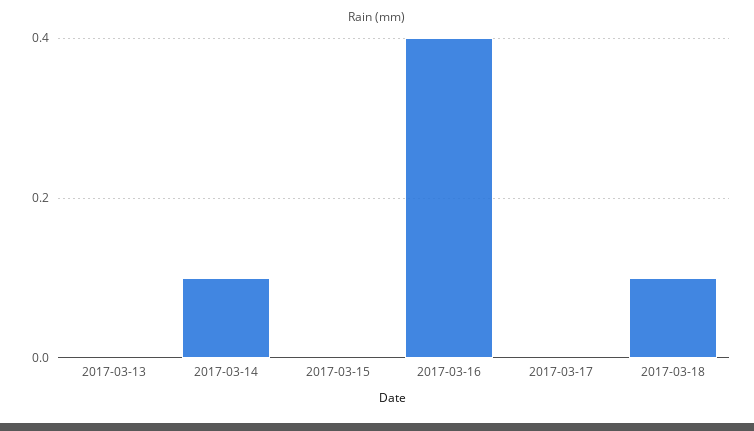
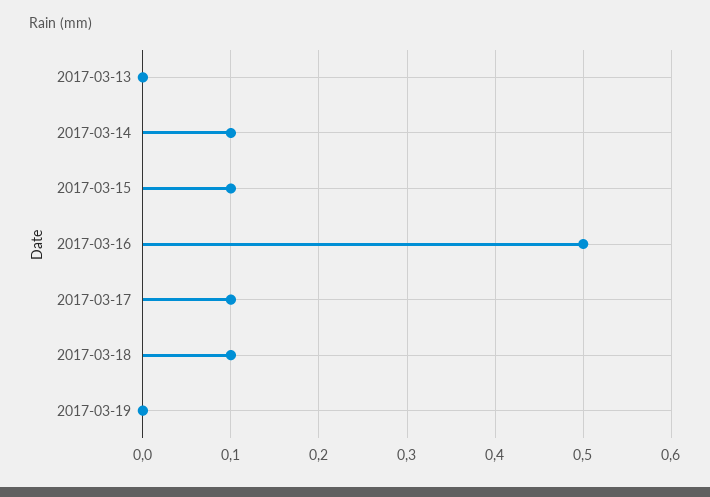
2017-03-15: 0 -> 0.1
2017-03-16: 0.4 -> 0.5
2017-03-17: 0 -> 0.1
2017-03-19: none -> 0

